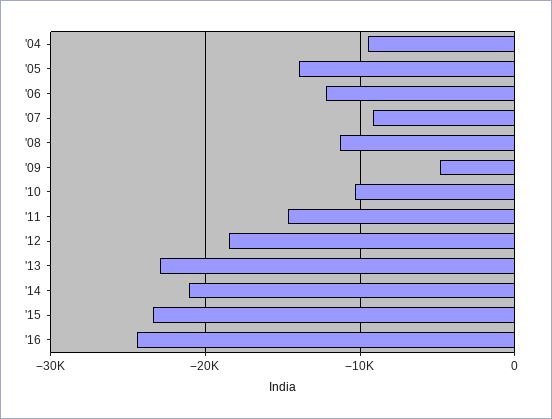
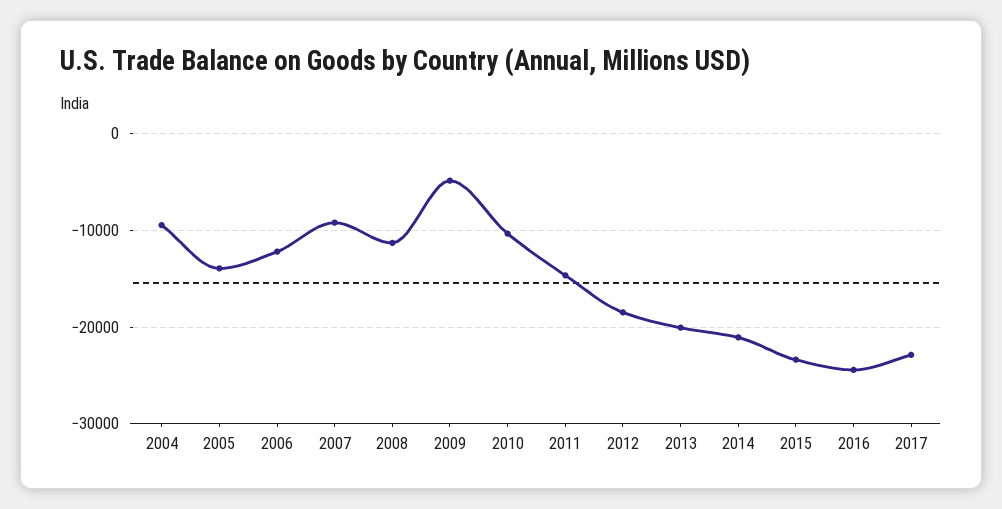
'13: -23000 -> -20000
2017: none -> -23000

